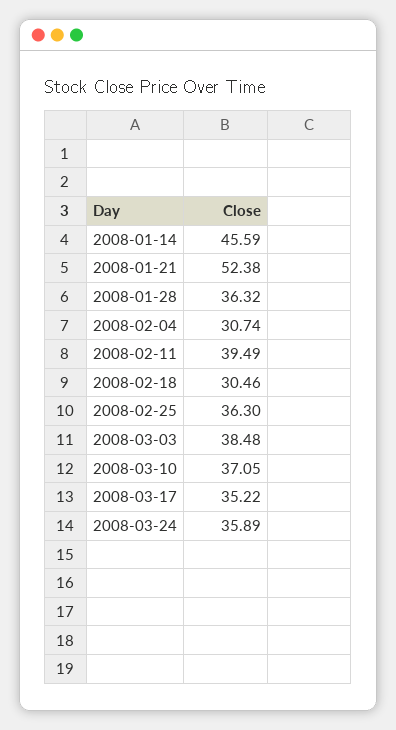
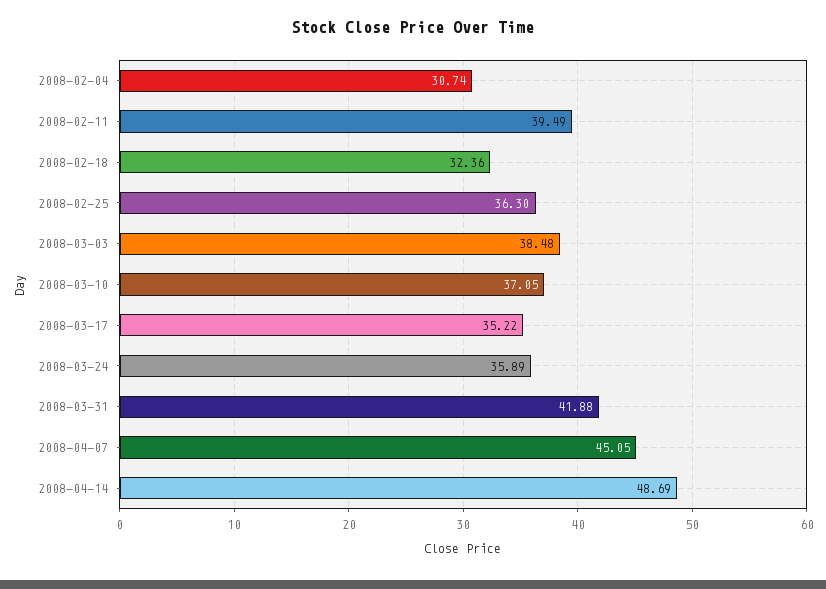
2008-01-14: 45.59 -> none
2008-01-21: 52.38 -> none
2008-01-28: 36.32 -> none
2008-02-18: 30.46 -> 32.36
2008-03-31: none -> 41.88
2008-04-07: none -> 45.05
2008-04-14: none -> 48.69

